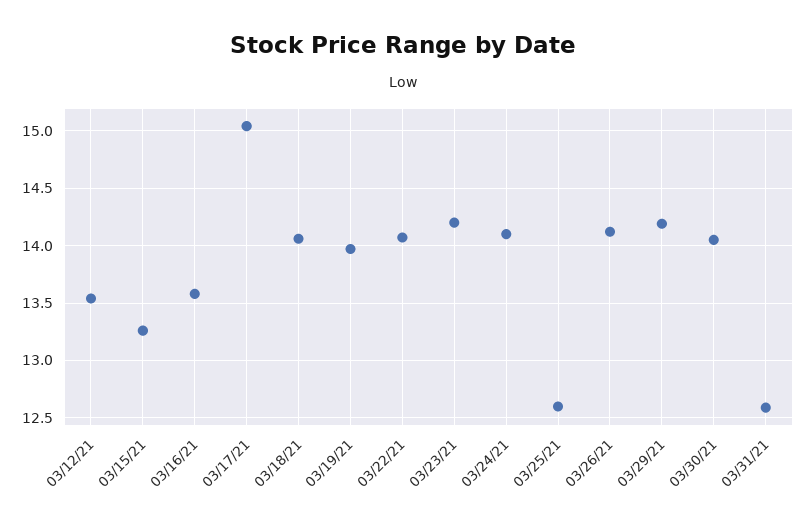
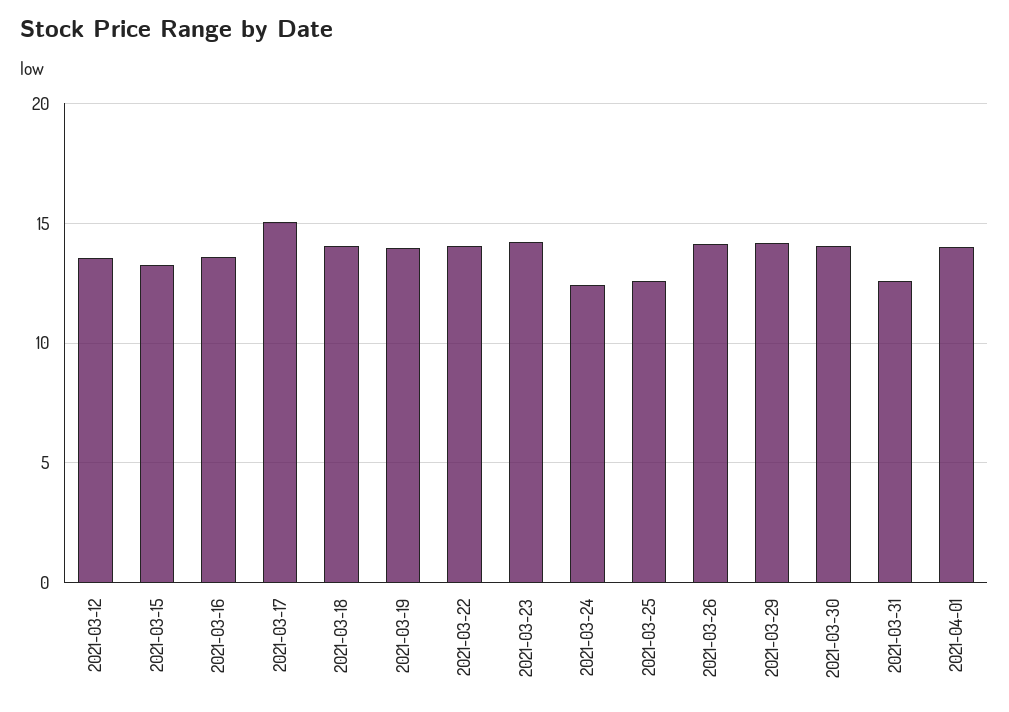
03/24/21: 14.1 -> 12.5
2021-04-01: none -> 14

